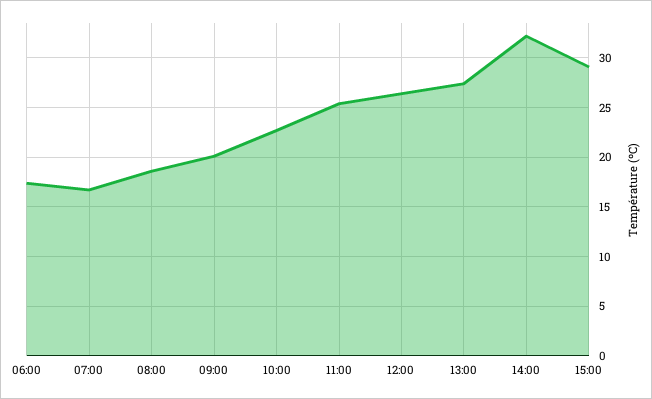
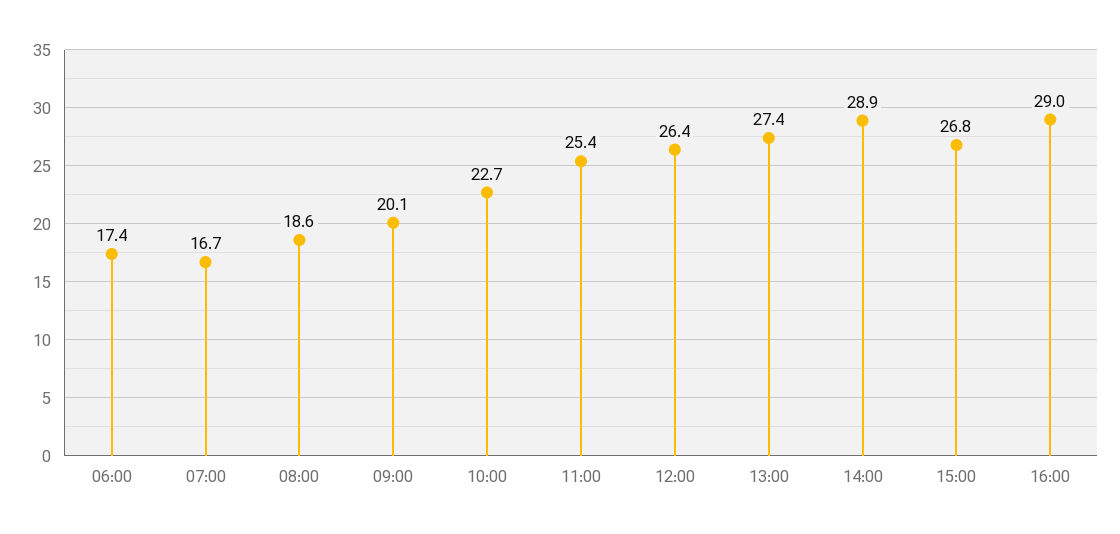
14:00: 32 -> 28.9
15:00: 29 -> 26.8
16:00: none -> 29

